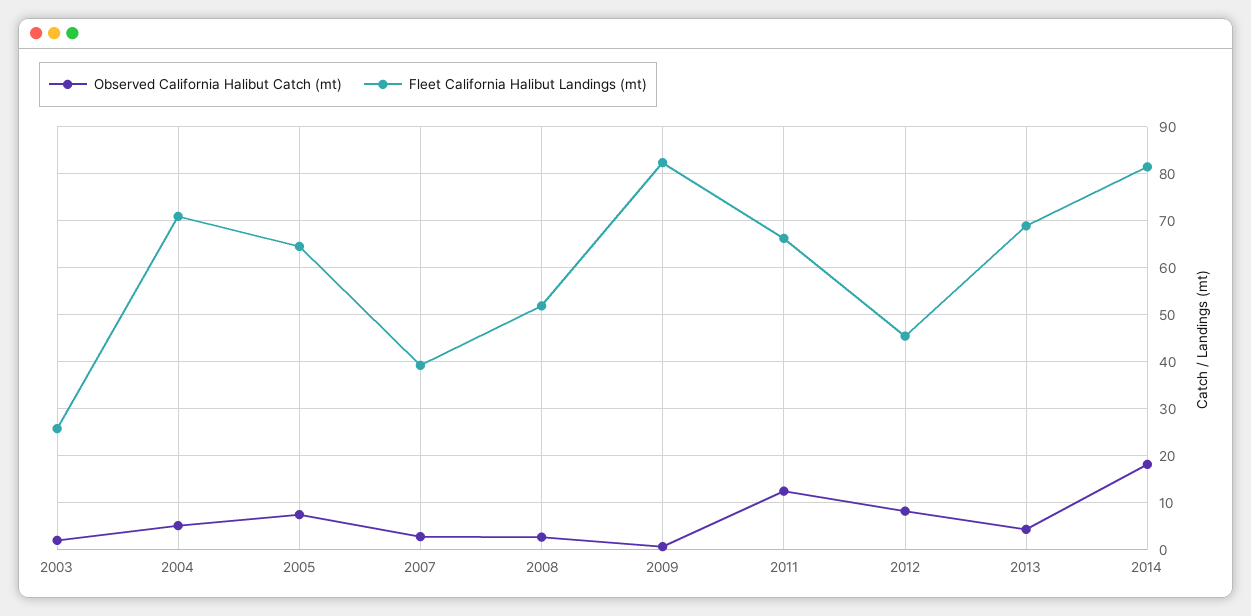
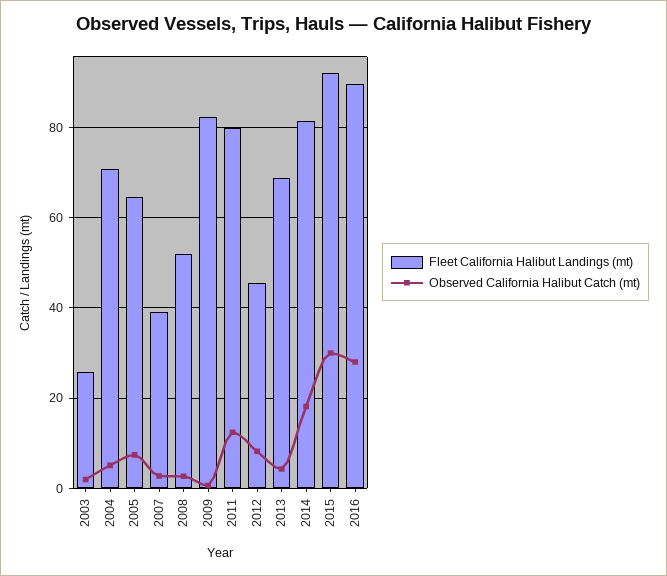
Fleet California Halibut Landings (mt), 2011: 66 -> 80
Fleet California Halibut Landings (mt), 2015: none -> 92
Observed California Halibut Catch (mt), 2015: none -> 30
Fleet California Halibut Landings (mt), 2016: none -> 90
Observed California Halibut Catch (mt), 2016: none -> 28

